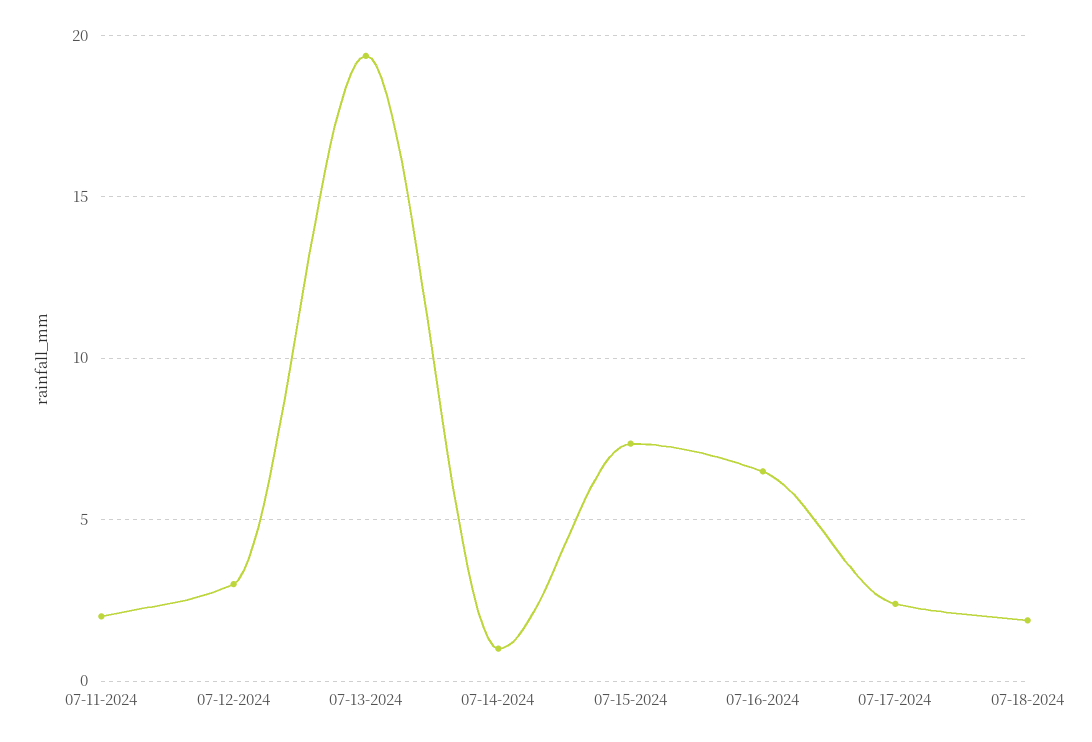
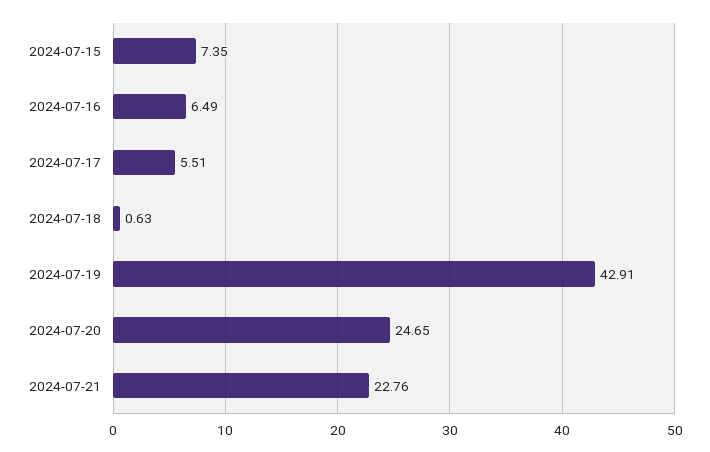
07-11-2024: 2 -> none
07-12-2024: 3 -> none
07-13-2024: 19.5 -> none
07-14-2024: 1 -> none
07-17-2024: 2.5 -> 5.51
07-18-2024: 2 -> 0.63
2024-07-19: none -> 42.91
2024-07-20: none -> 24.65
2024-07-21: none -> 22.76

